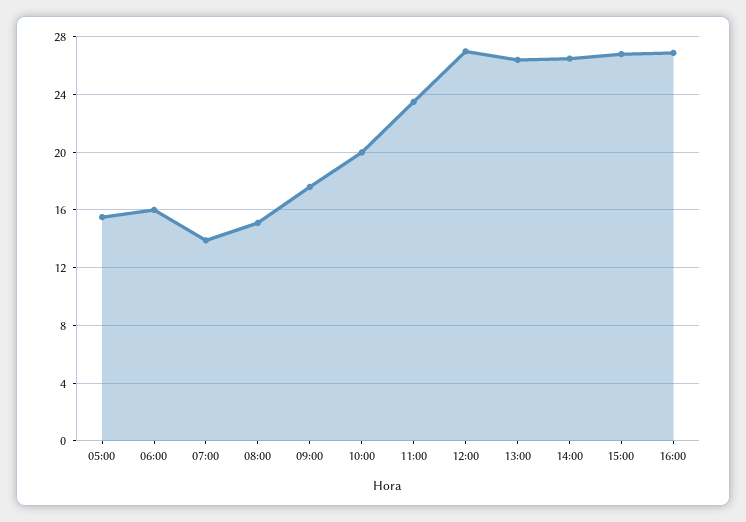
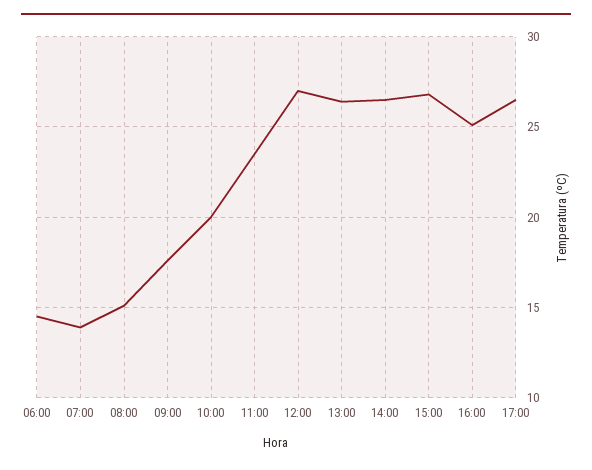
05:00: 15.5 -> none
06:00: 16 -> 14.5
16:00: 27 -> 25
17:00: none -> 26.5

